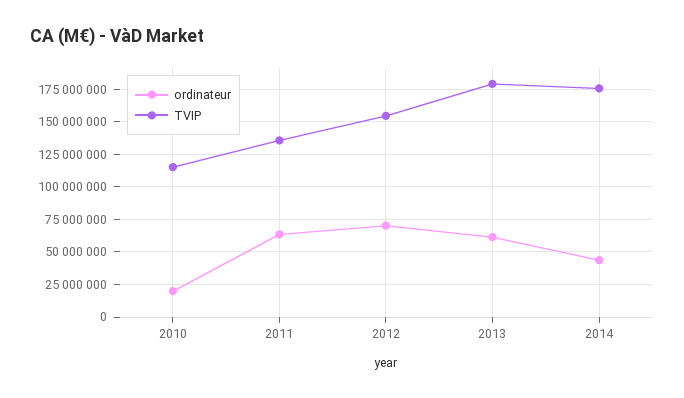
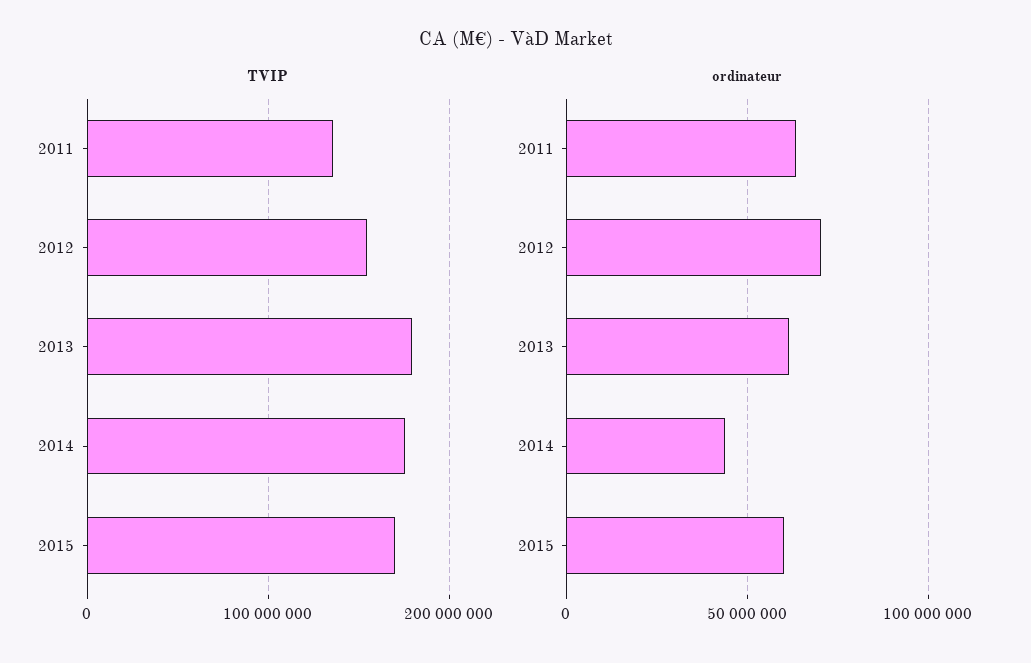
ordinateur, 2010: 20000000 -> none
TVIP, 2010: 115000000 -> none
TVIP, 2015: none -> 170000000
ordinateur, 2015: none -> 60000000

